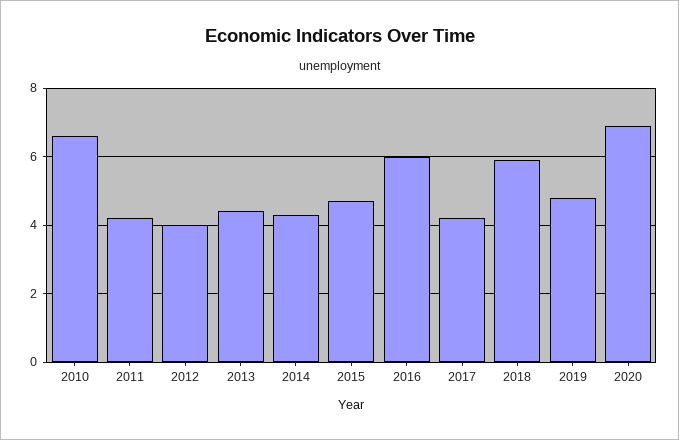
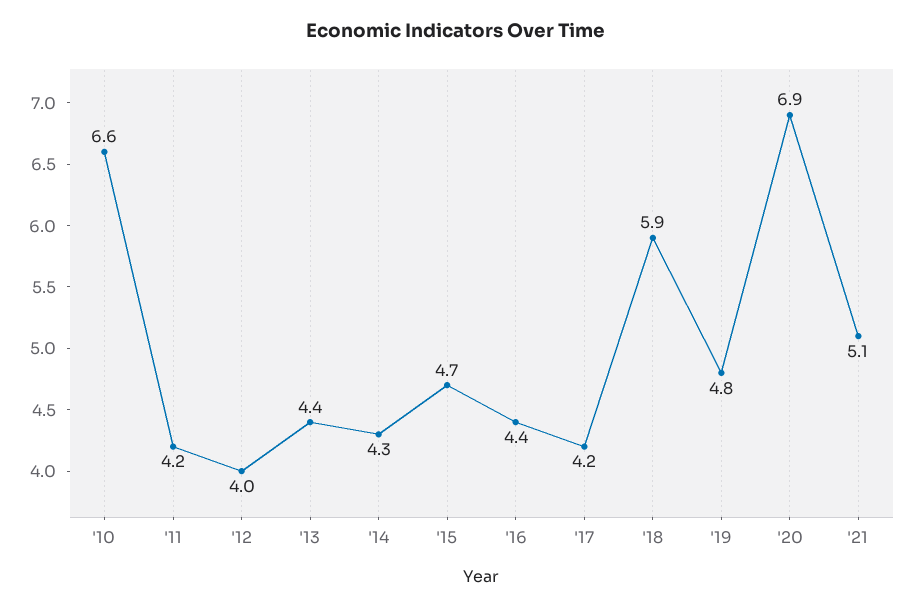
2016: 6 -> 4.4
'21: none -> 5.1

